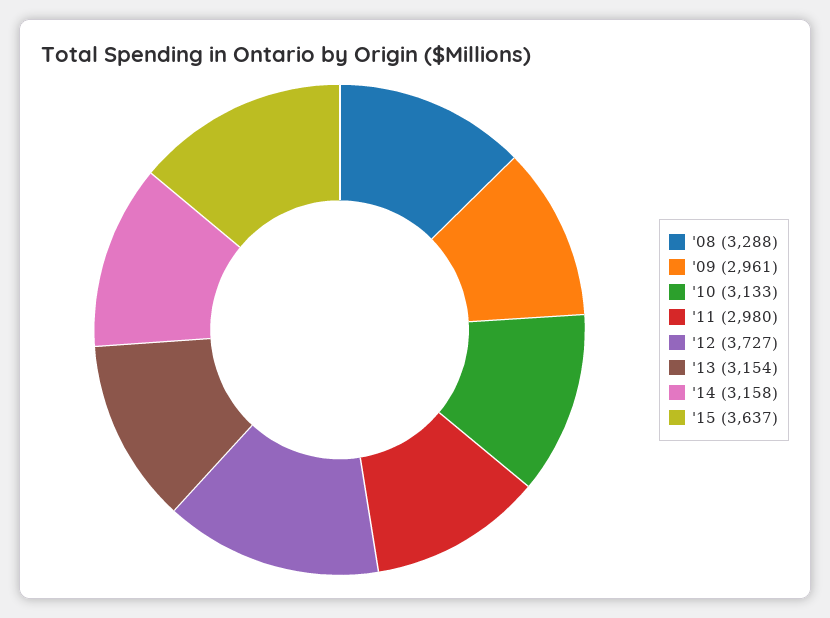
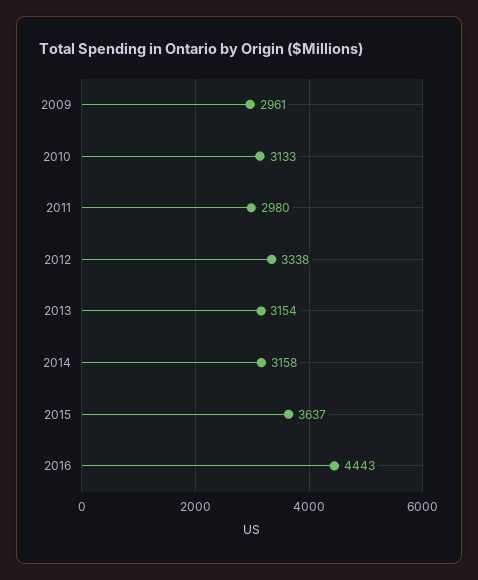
'08: 3288 -> none
'12: 3727 -> 3338
2016: none -> 4443

